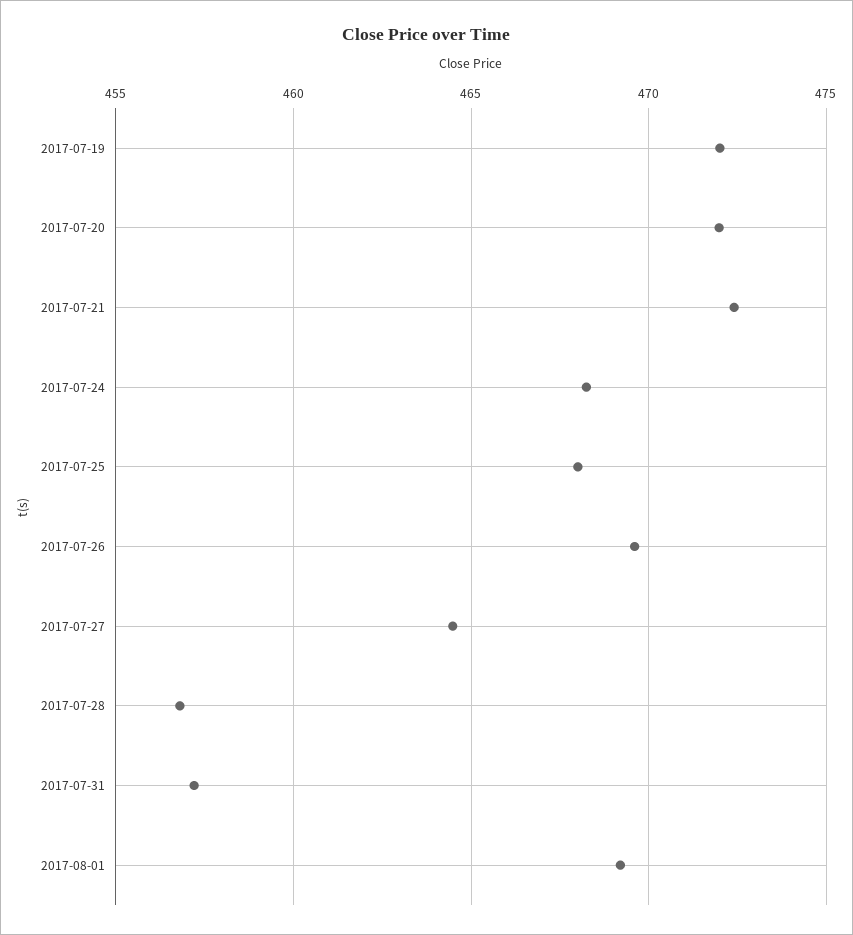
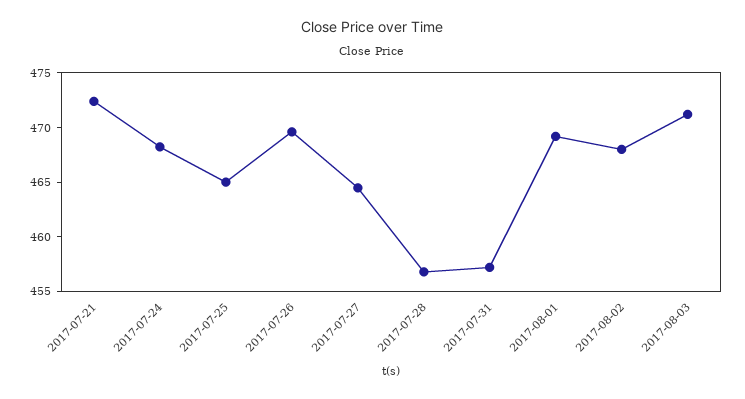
2017-07-19: 472 -> none
2017-07-20: 472 -> none
2017-07-25: 468 -> 465
2017-08-02: none -> 468
2017-08-03: none -> 471

